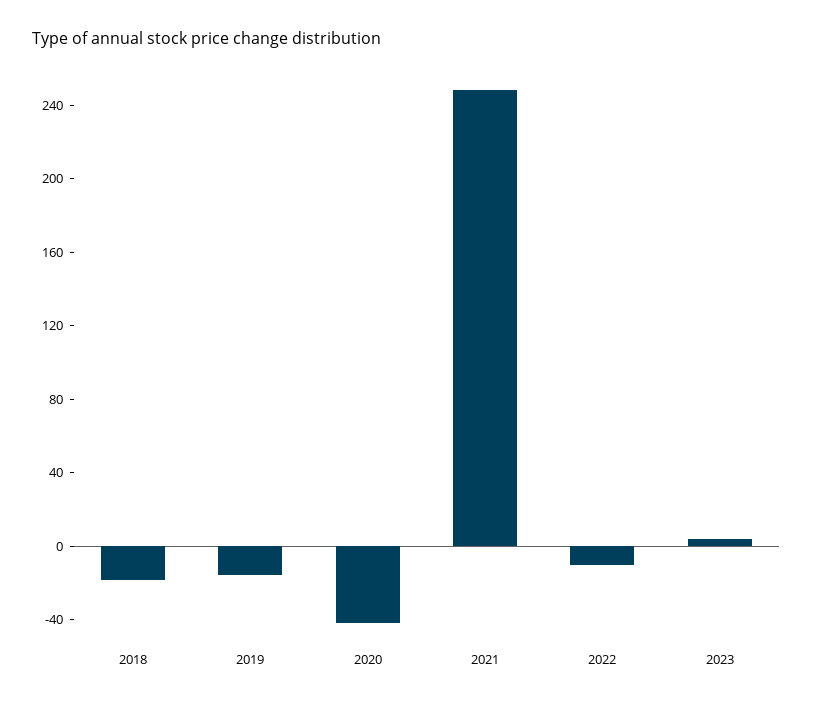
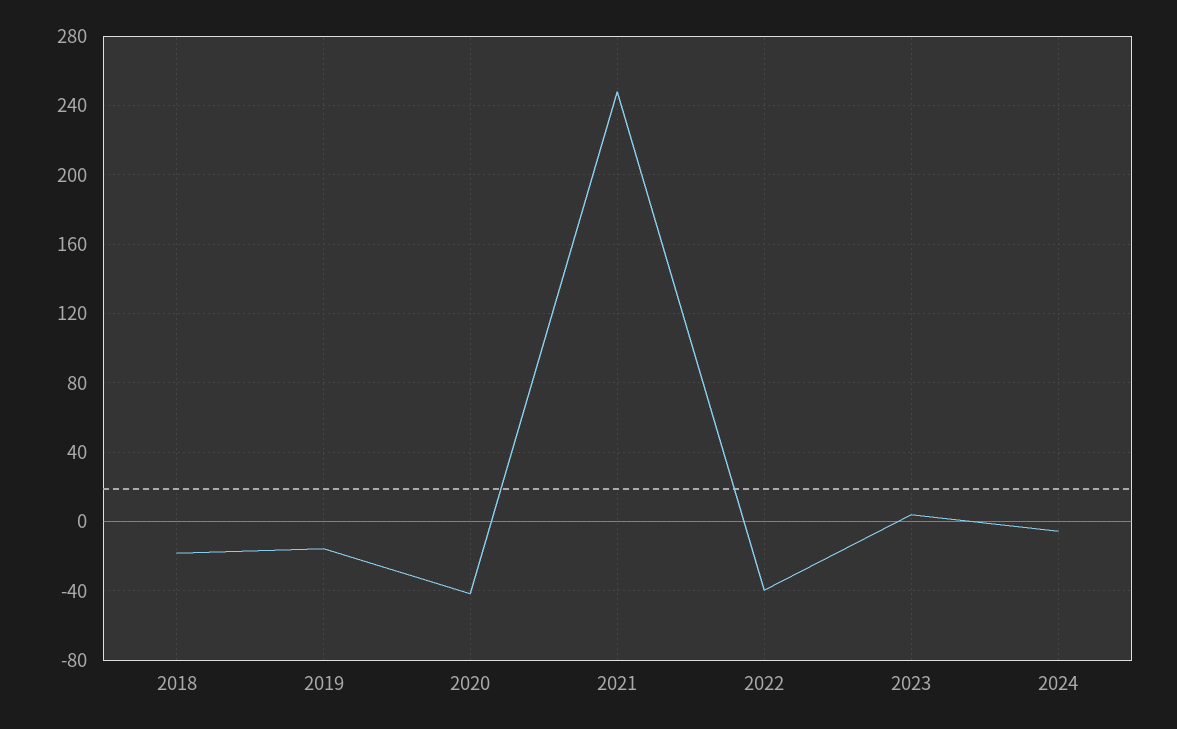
2022: -10 -> -40
2024: none -> -5

